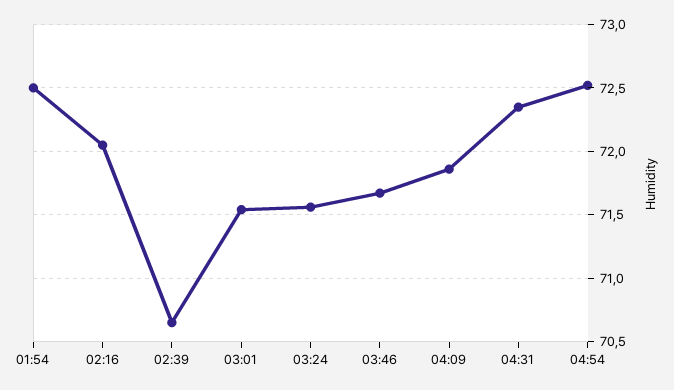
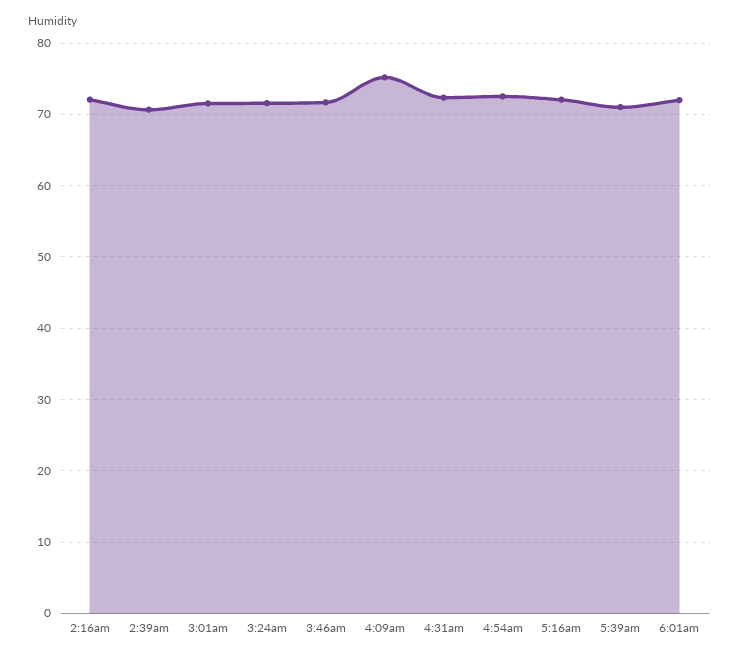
01:54: 72.5 -> none
04:09: 71.85 -> 75
5:16am: none -> 72
5:39am: none -> 71
6:01am: none -> 72

